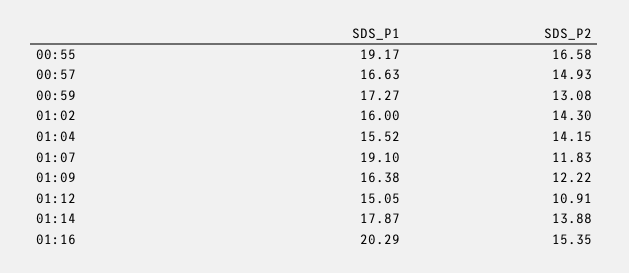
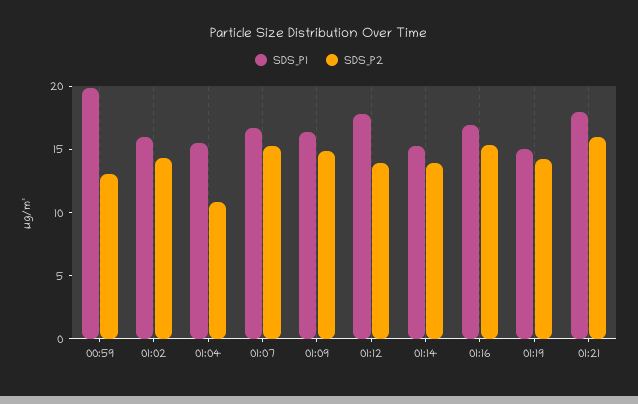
SDS_P1, 00:55: 19.17 -> none
SDS_P2, 00:55: 16.58 -> none
SDS_P1, 00:57: 16.63 -> none
SDS_P2, 00:57: 14.93 -> none
SDS_P1, 00:59: 17.27 -> 20
SDS_P2, 01:04: 14.15 -> 11
SDS_P1, 01:07: 19.1 -> 17
SDS_P2, 01:07: 11.83 -> 15
SDS_P2, 01:09: 12.22 -> 15
SDS_P1, 01:12: 15.05 -> 18
SDS_P2, 01:12: 10.91 -> 14
SDS_P1, 01:14: 17.87 -> 15
SDS_P1, 01:16: 20.29 -> 17
SDS_P1, 01:19: none -> 15
SDS_P2, 01:19: none -> 14
SDS_P1, 01:21: none -> 18
SDS_P2, 01:21: none -> 16

